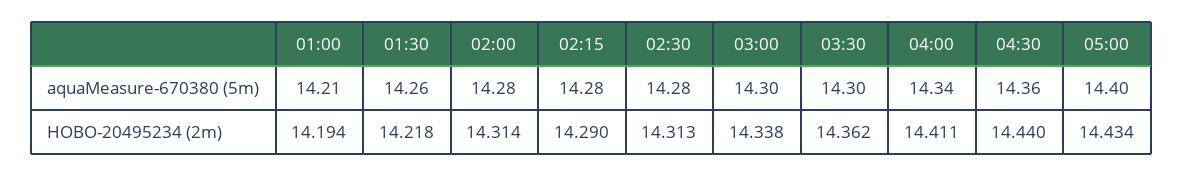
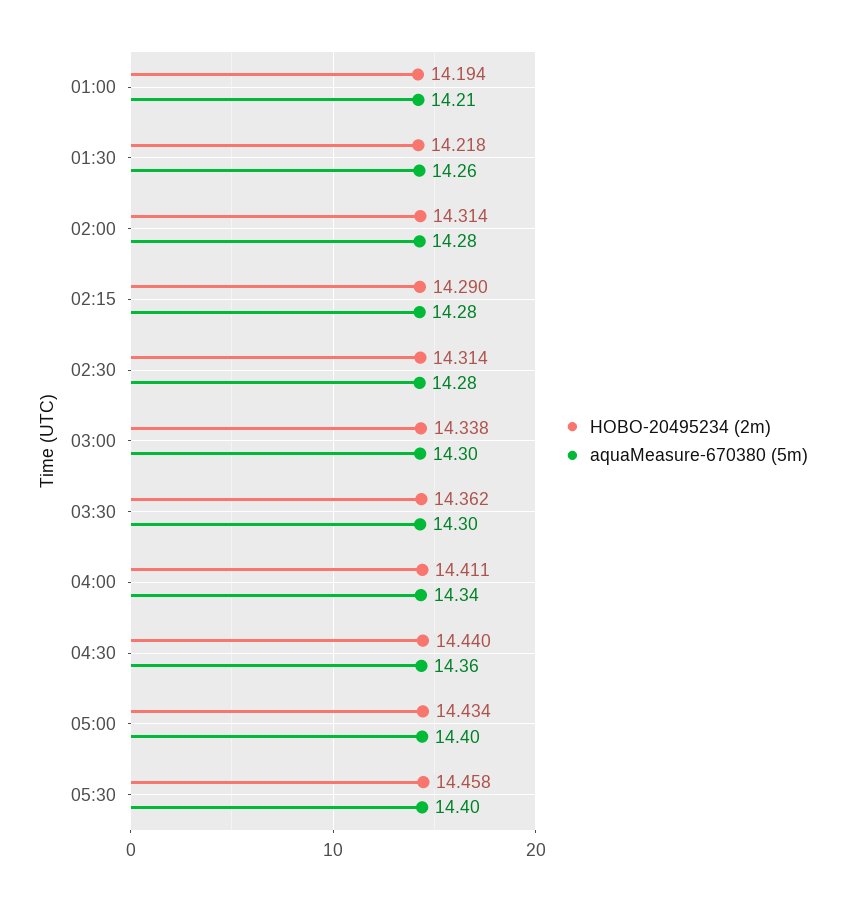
HOBO-20495234 (2m), 02:30: 14.313 -> 14.314
HOBO-20495234 (2m), 05:30: none -> 14.458
aquaMeasure-670380 (5m), 05:30: none -> 14.4

